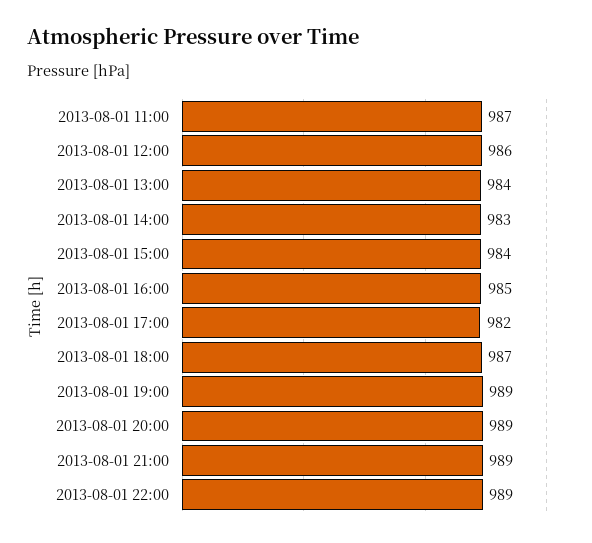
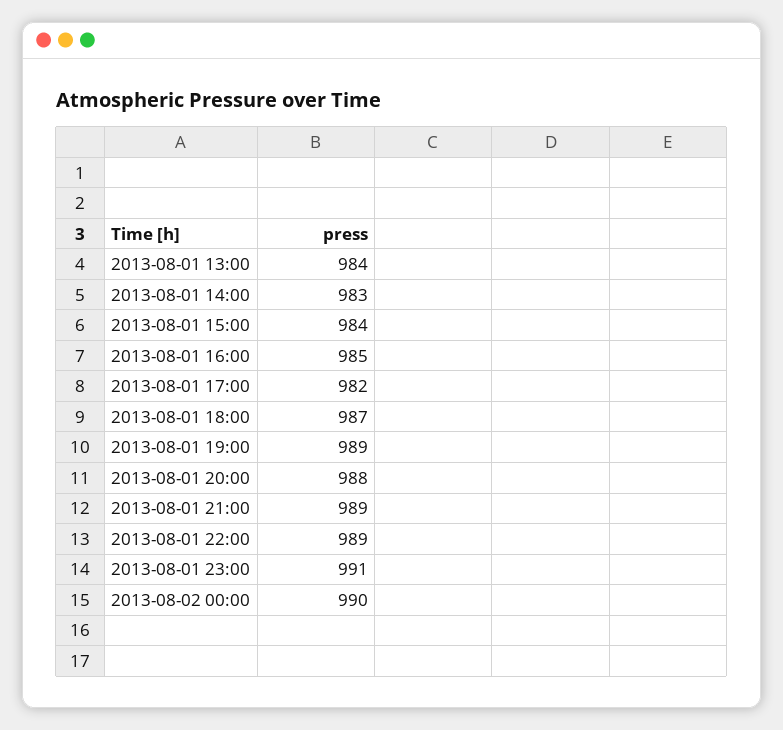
2013-08-01 11:00: 987 -> none
2013-08-01 12:00: 986 -> none
2013-08-01 20:00: 989 -> 988
2013-08-01 23:00: none -> 991
2013-08-02 00:00: none -> 990

